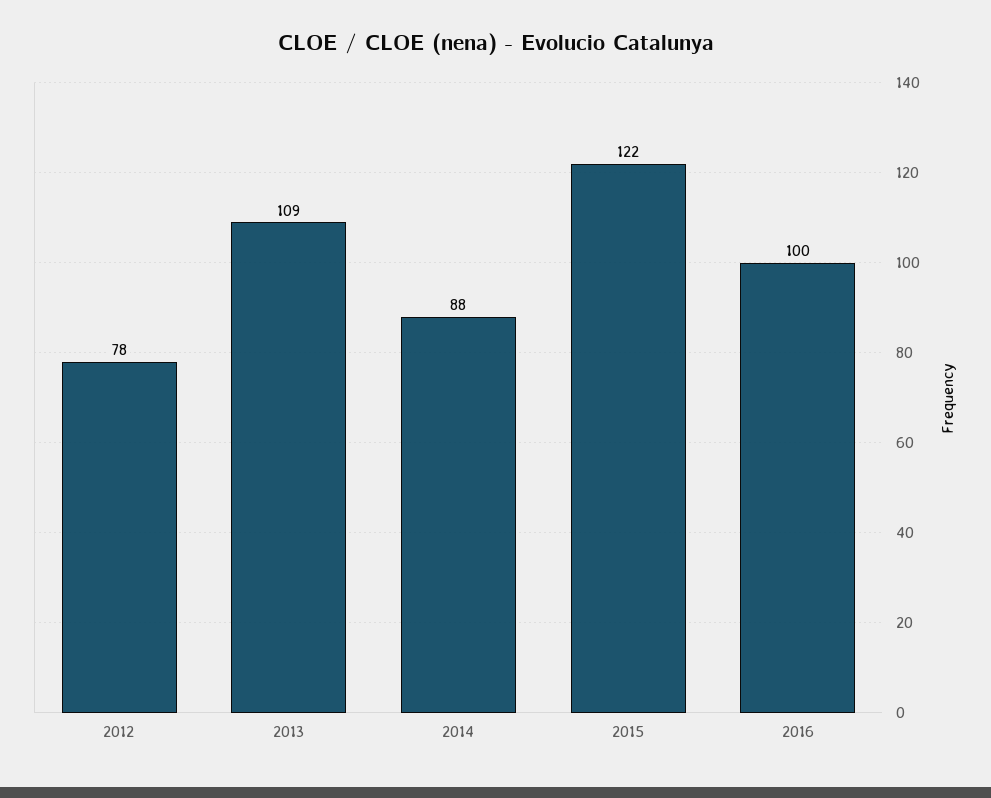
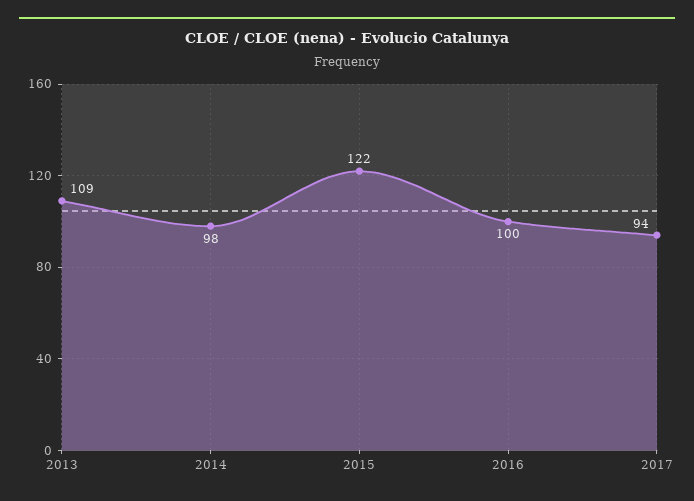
2012: 78 -> none
2014: 88 -> 98
2017: none -> 94

